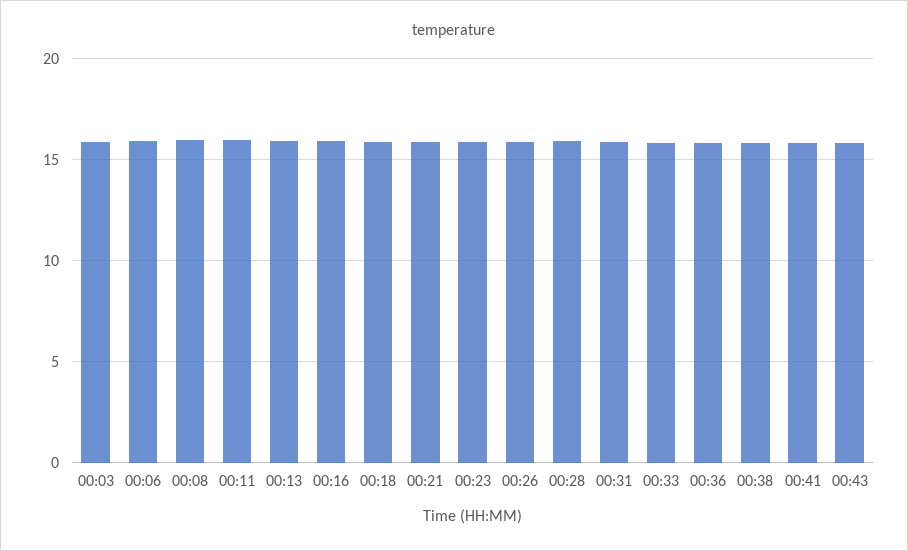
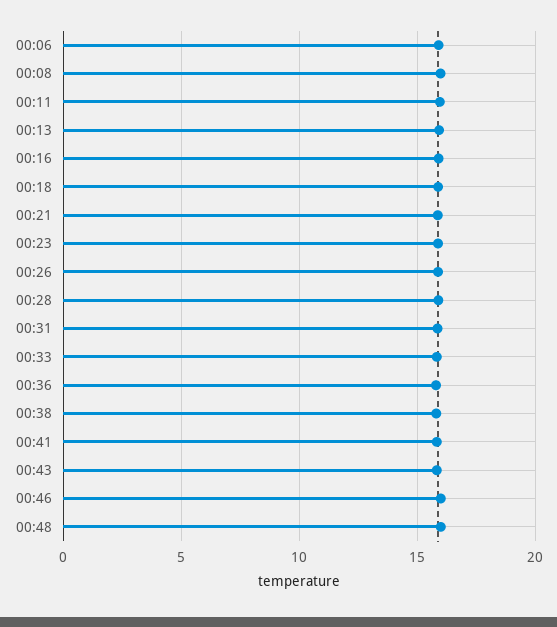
00:03: 16 -> none
00:46: none -> 16
00:48: none -> 16

